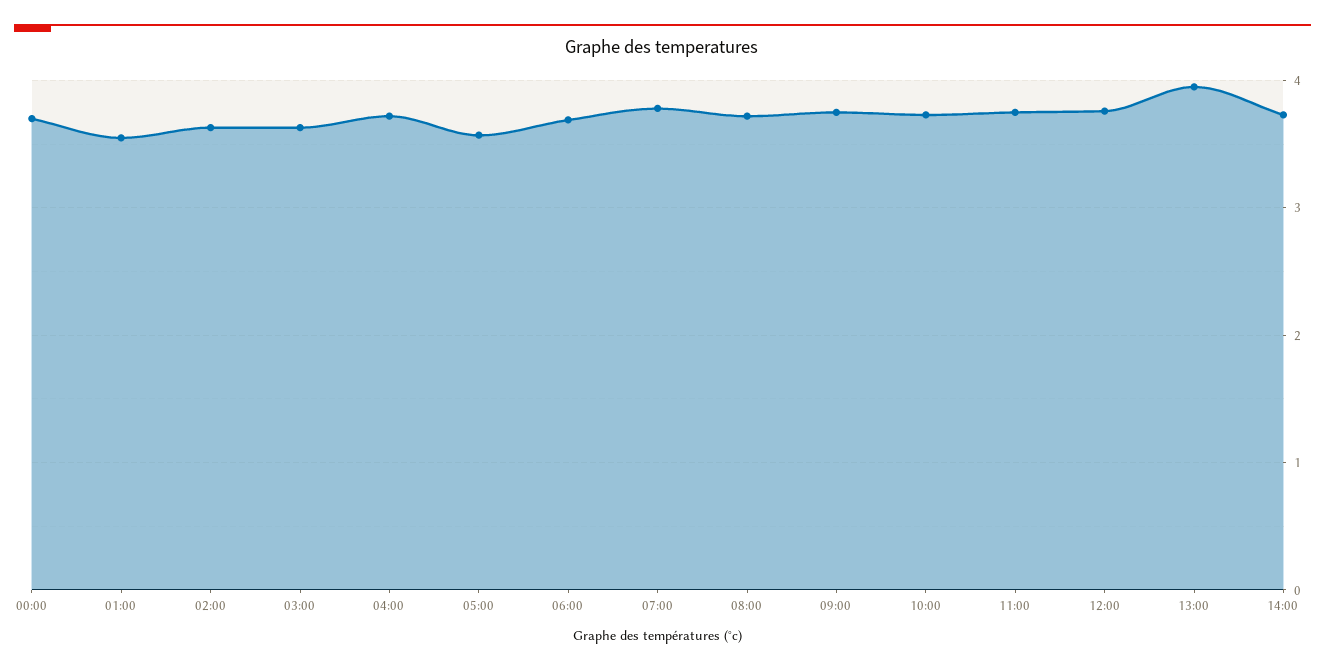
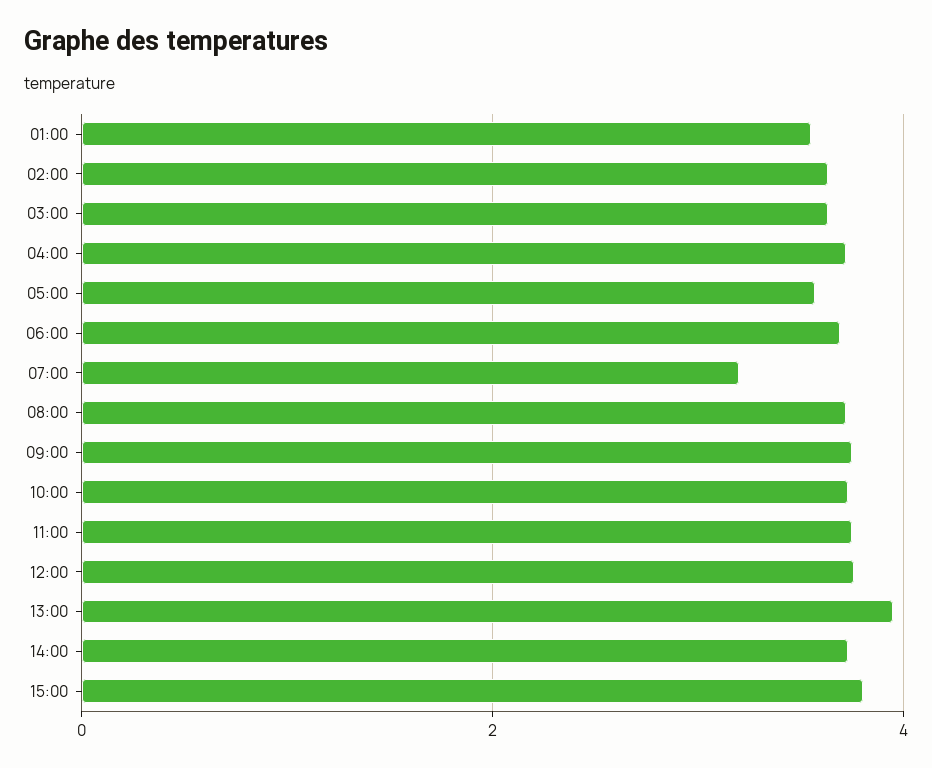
00:00: 3.7 -> none
07:00: 3.8 -> 3.2
15:00: none -> 3.8

